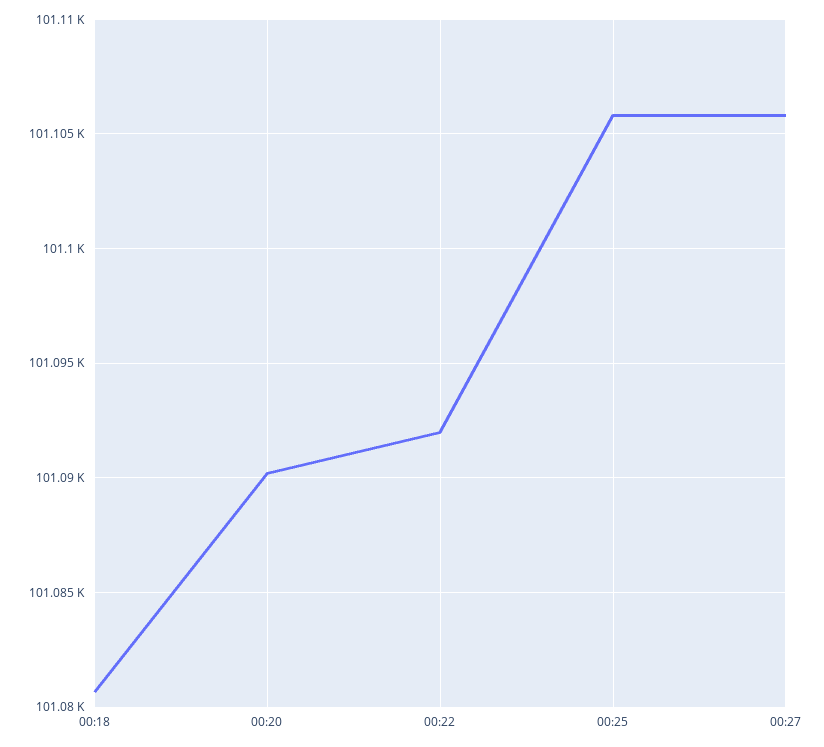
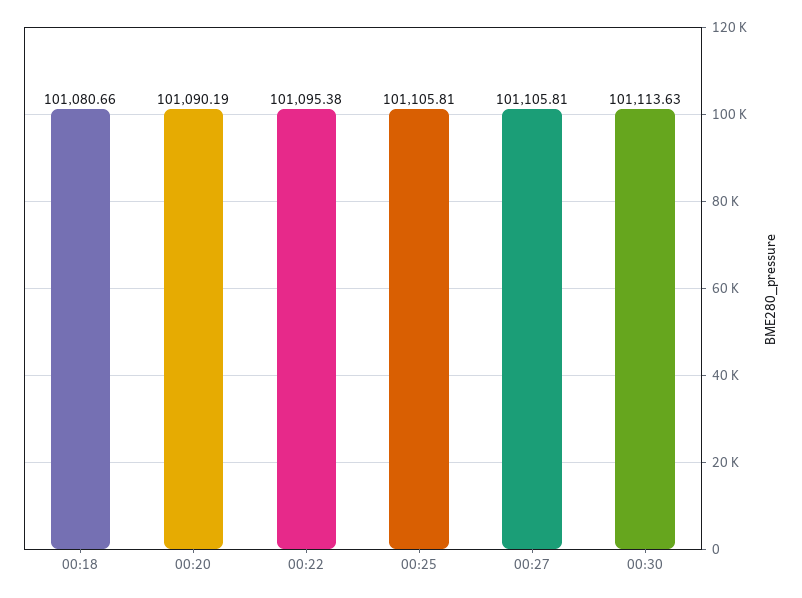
00:22: 101092 -> 101095.38
00:30: none -> 101113.63

